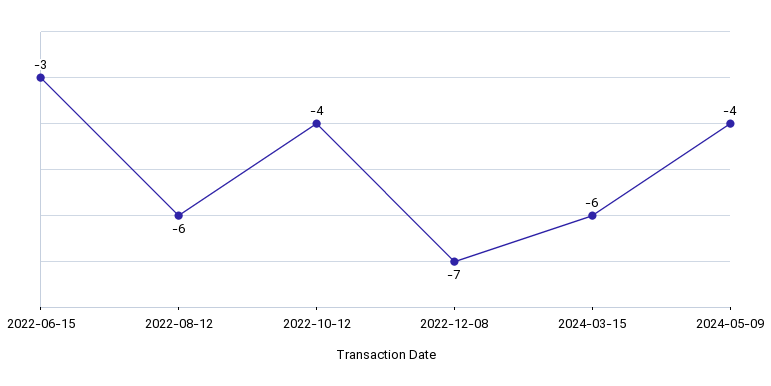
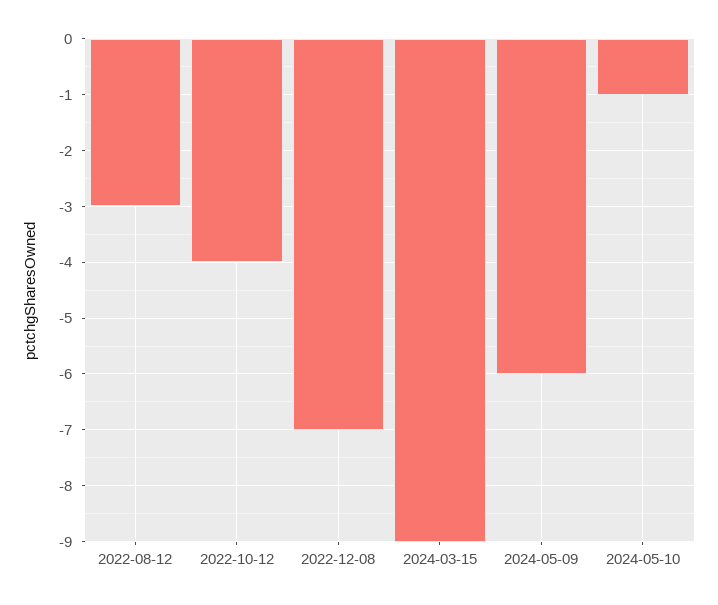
2022-06-15: -3 -> none
2022-08-12: -6 -> -3
2024-03-15: -6 -> -9
2024-05-09: -4 -> -6
2024-05-10: none -> -1

